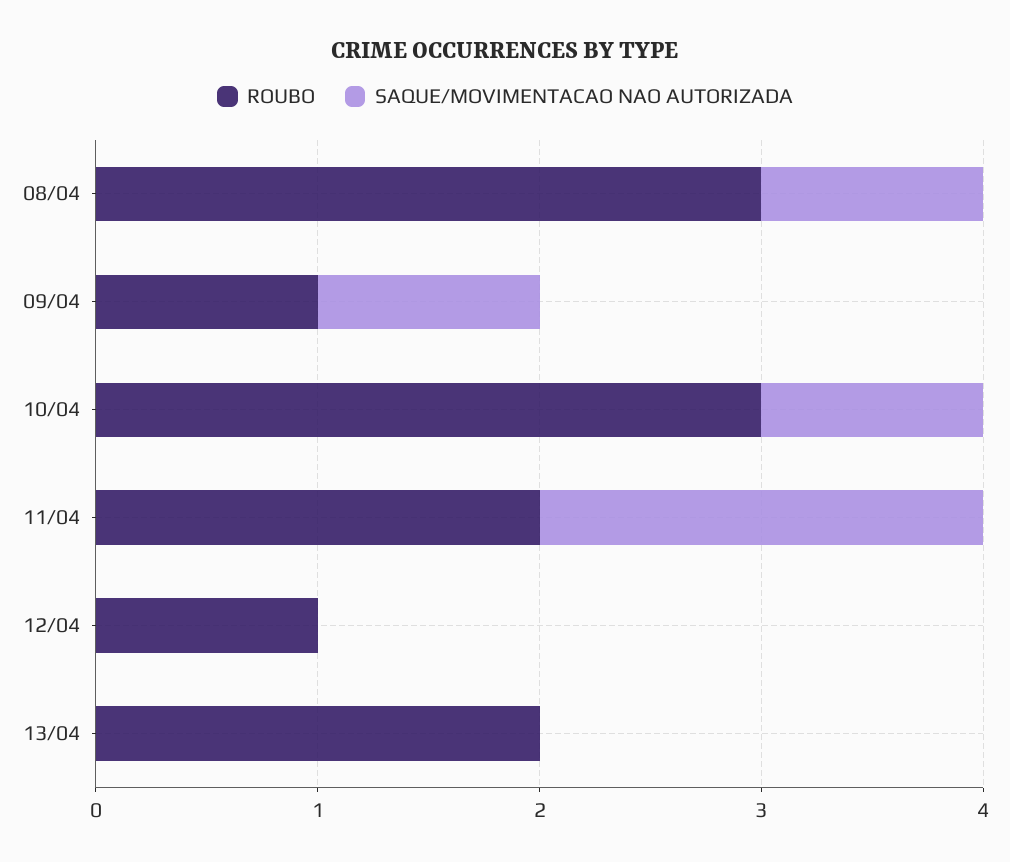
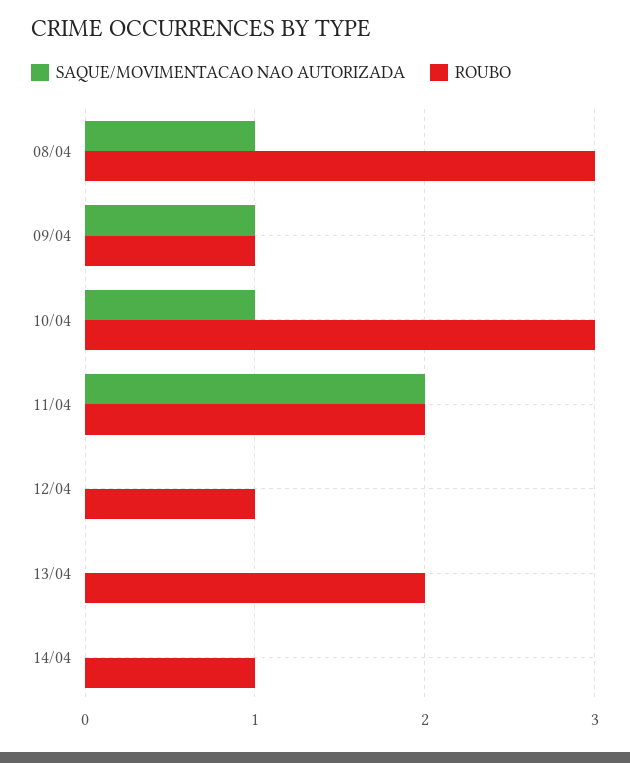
SAQUE/MOVIMENTACAO NAO AUTORIZADA, 14/04: none -> 0
ROUBO, 14/04: none -> 1

